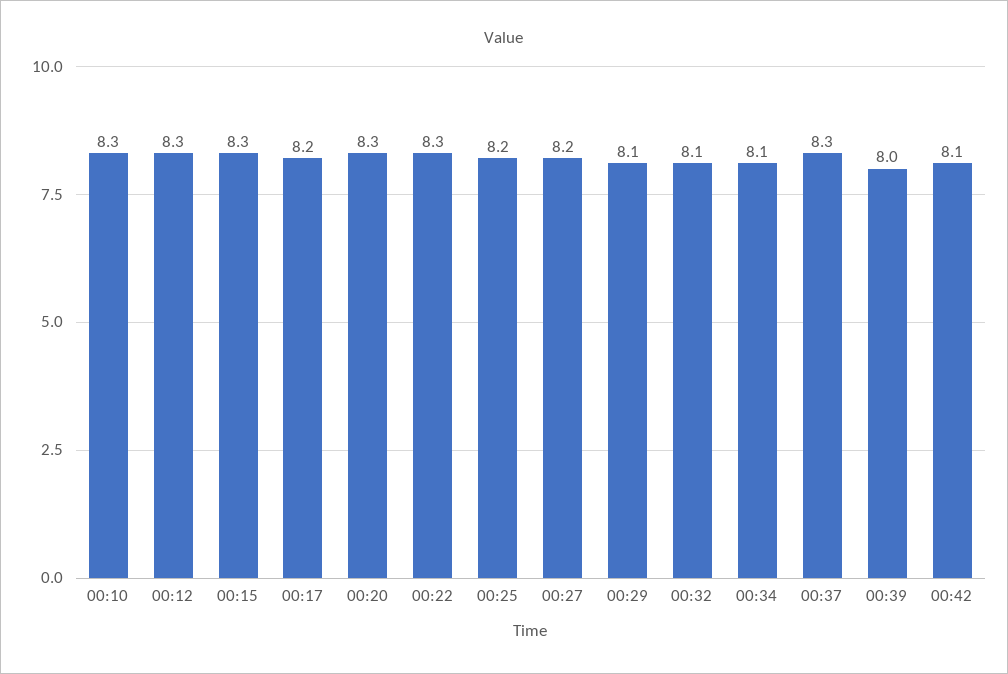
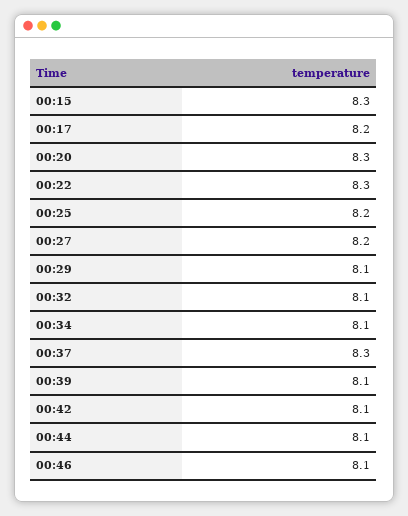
00:10: 8.3 -> none
00:12: 8.3 -> none
00:39: 8 -> 8.1
00:44: none -> 8.1
00:46: none -> 8.1

